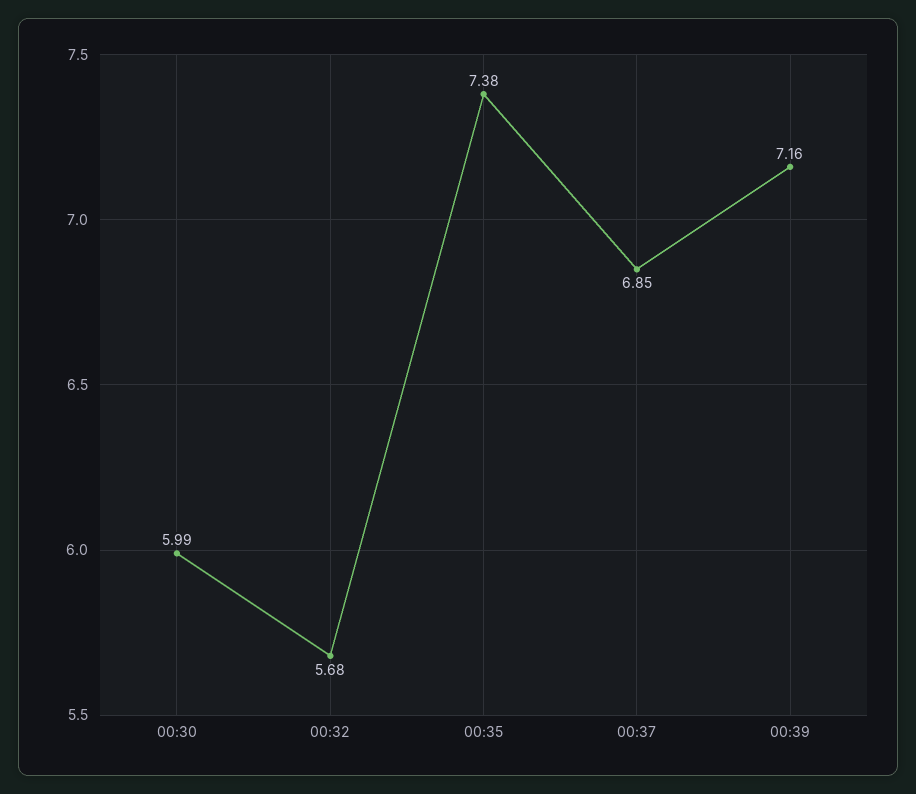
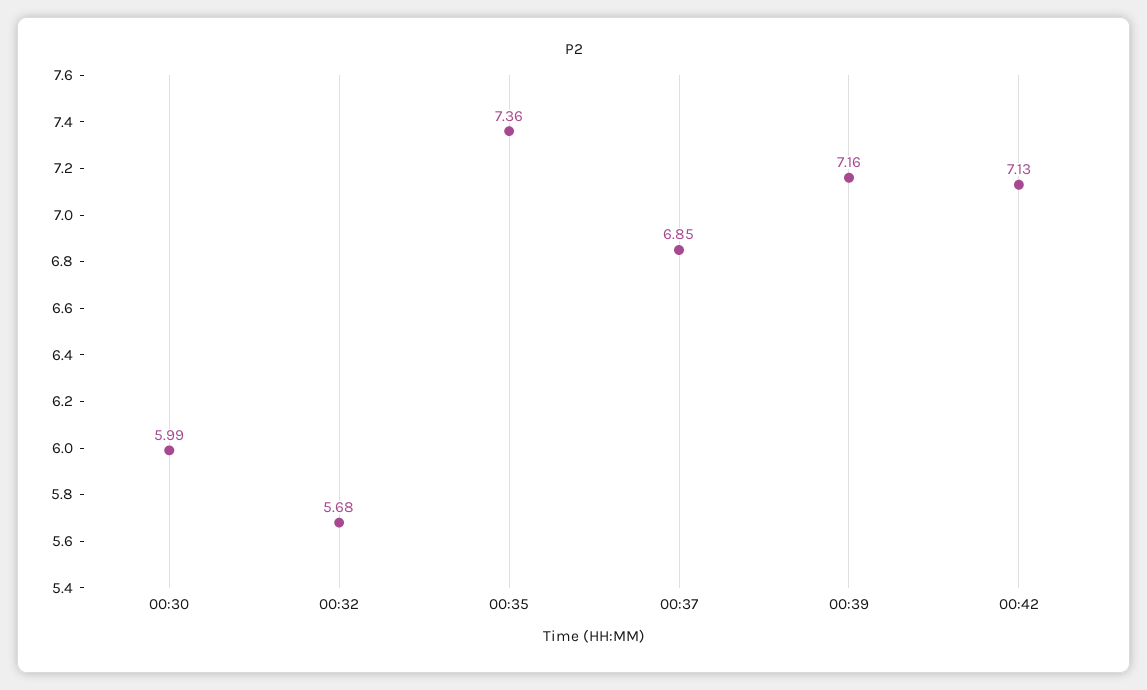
00:35: 7.38 -> 7.36
00:42: none -> 7.13

